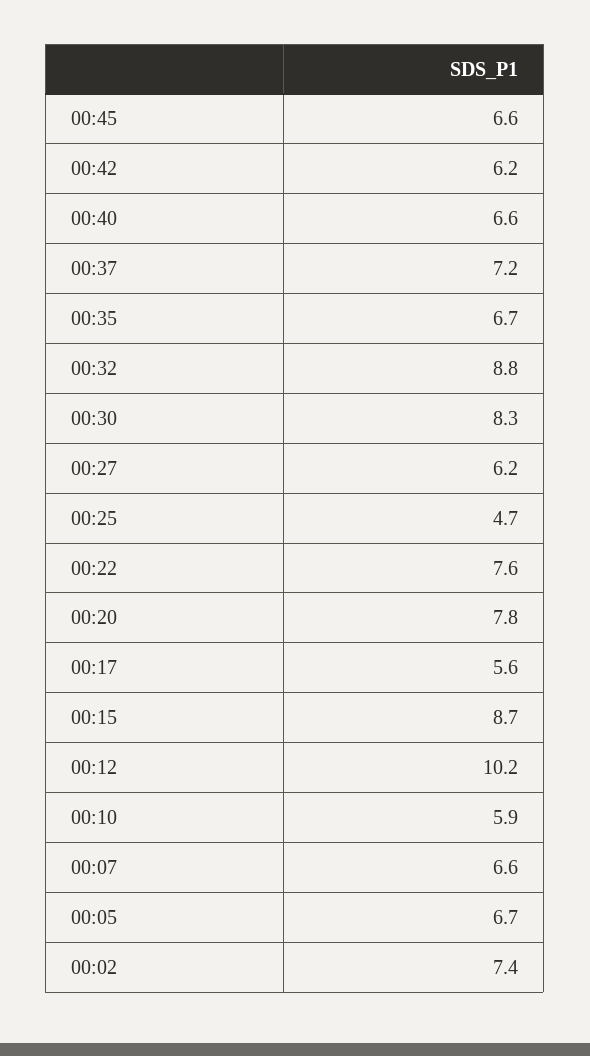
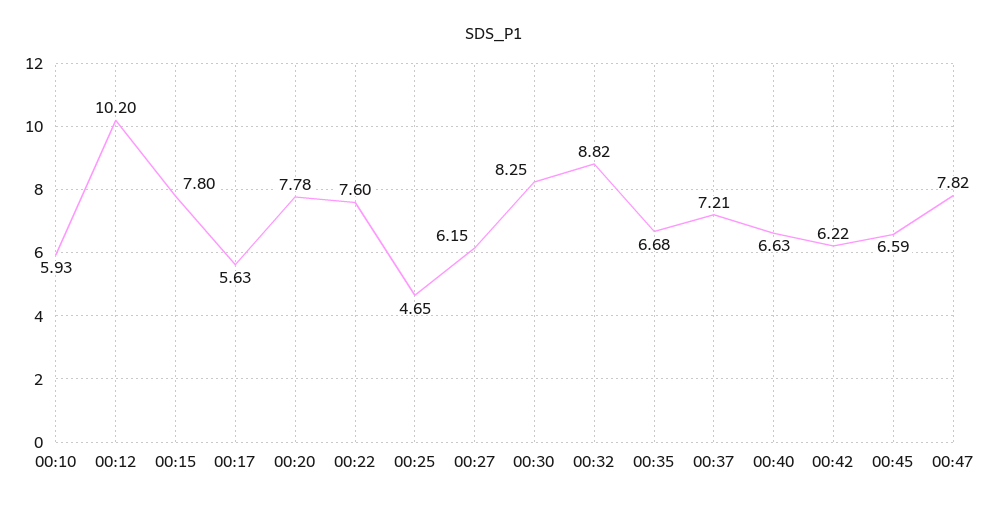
00:15: 8.7 -> 7.8
00:07: 6.6 -> none
00:05: 6.7 -> none
00:02: 7.4 -> none
00:47: none -> 7.82

